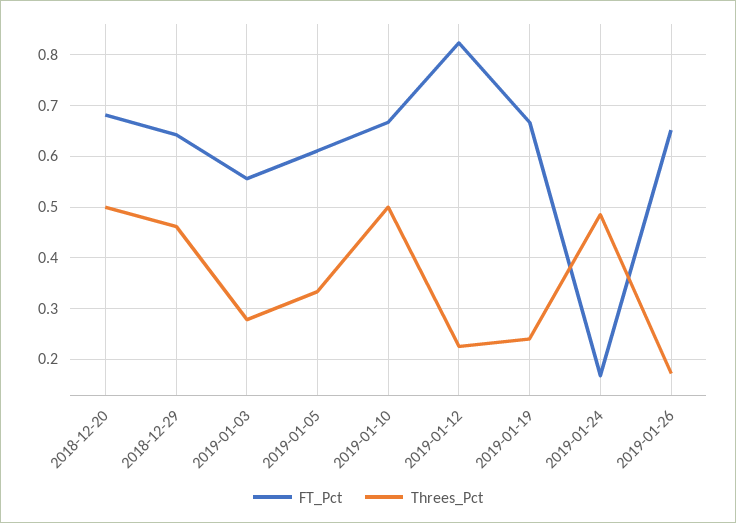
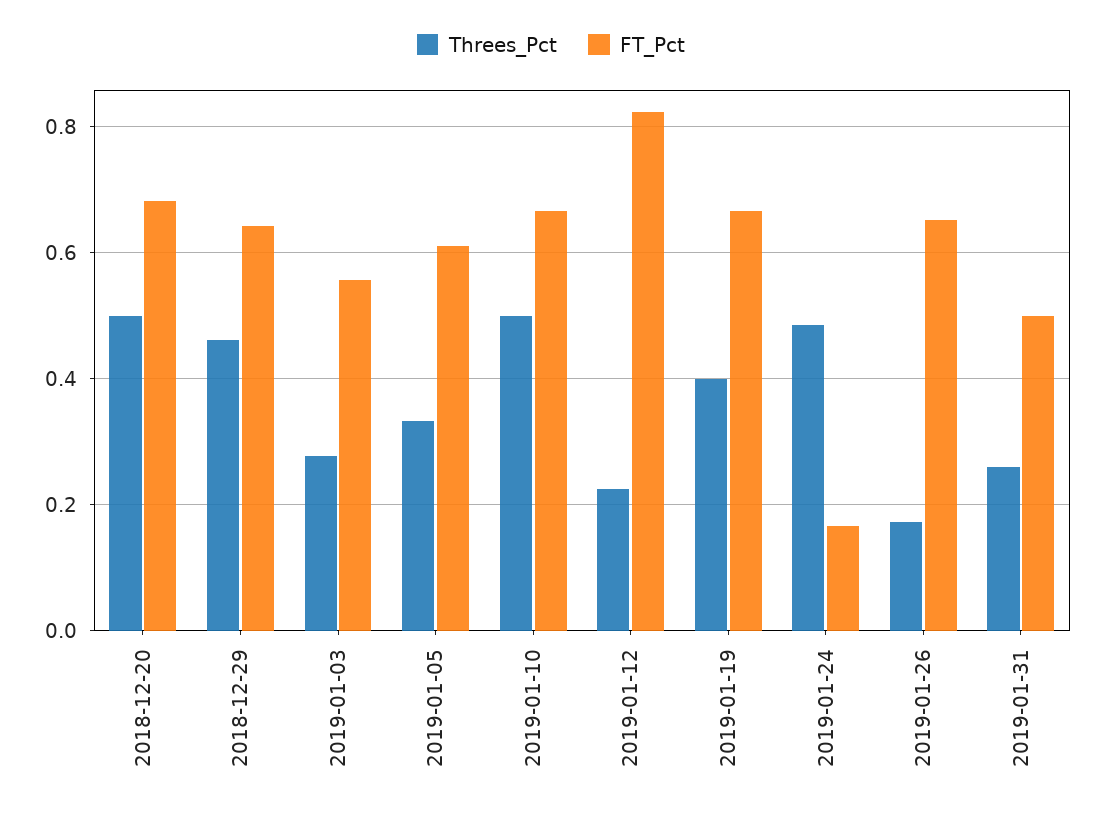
Threes_Pct, 2019-01-19: 0.24 -> 0.4
Threes_Pct, 2019-01-31: none -> 0.26
FT_Pct, 2019-01-31: none -> 0.5

